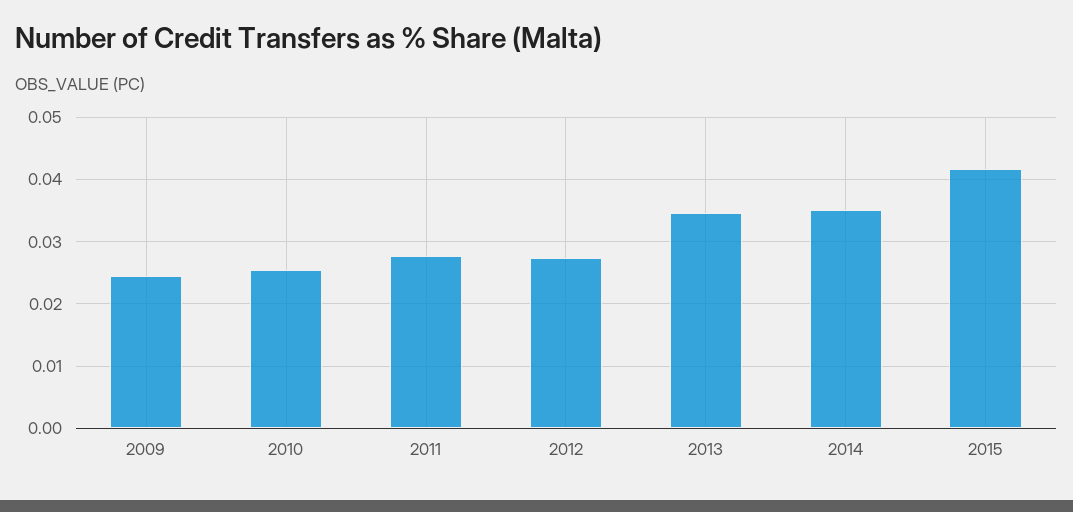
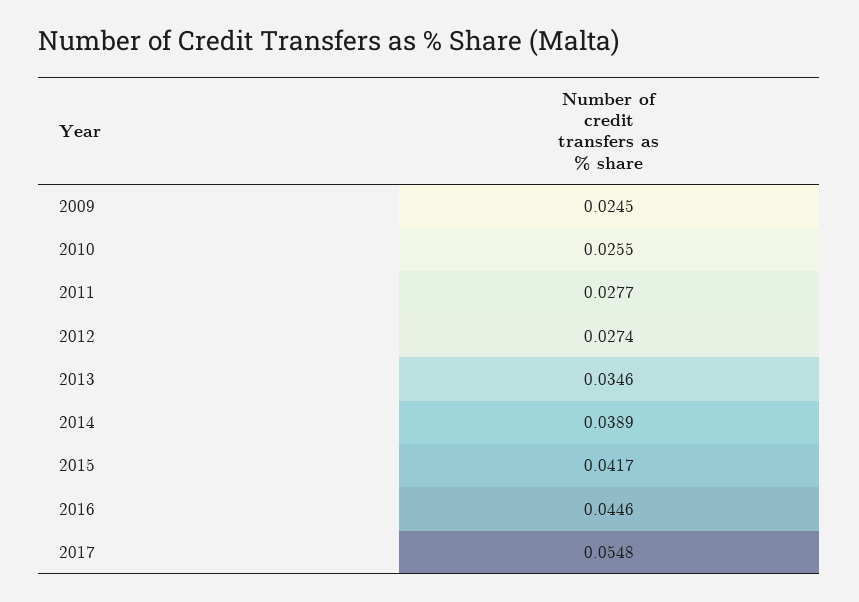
2014: 0.035 -> 0.0389
2016: none -> 0.0446
2017: none -> 0.0548

